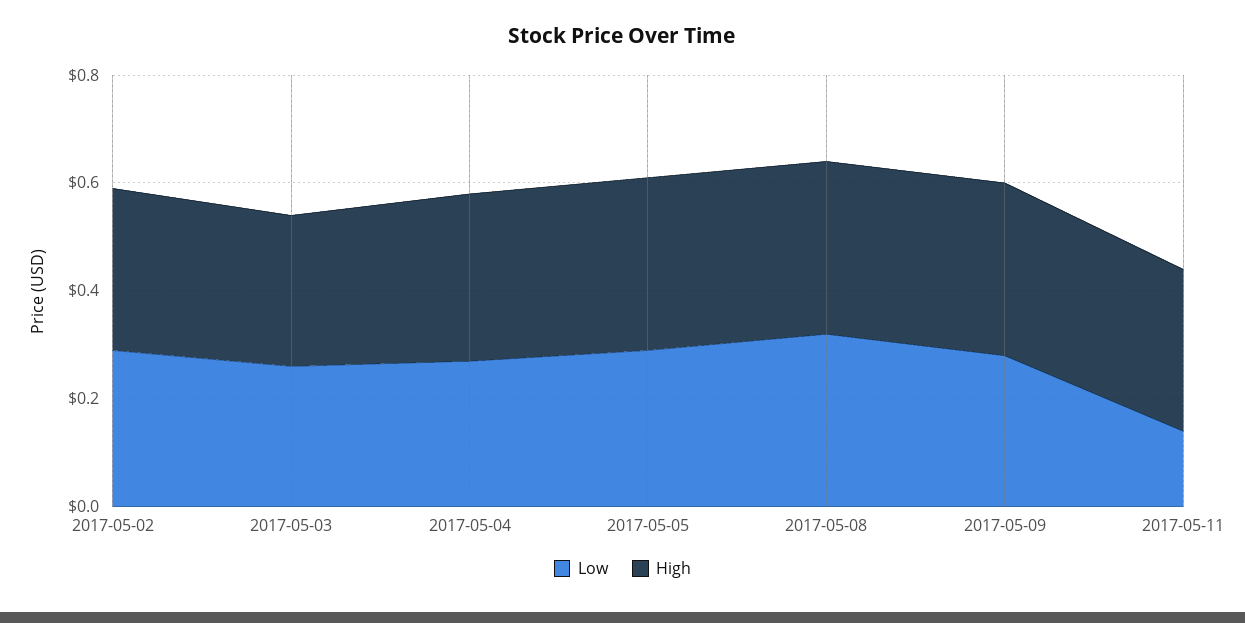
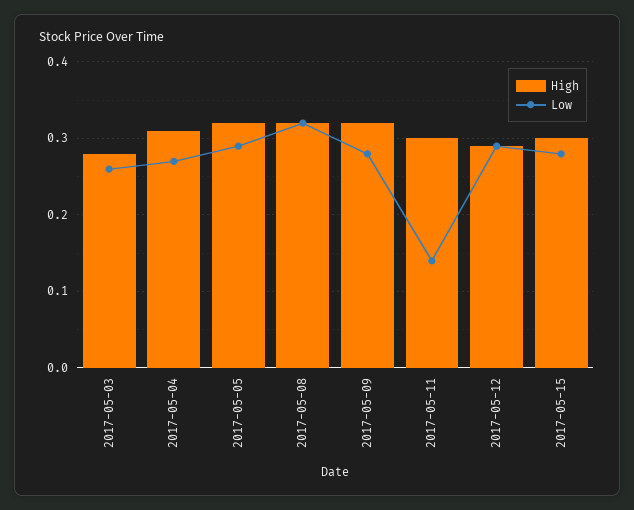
Low, 2017-05-02: 0.3 -> none
High, 2017-05-02: 0.3 -> none
High, 2017-05-12: none -> 0.29
Low, 2017-05-12: none -> 0.29
High, 2017-05-15: none -> 0.3
Low, 2017-05-15: none -> 0.28

